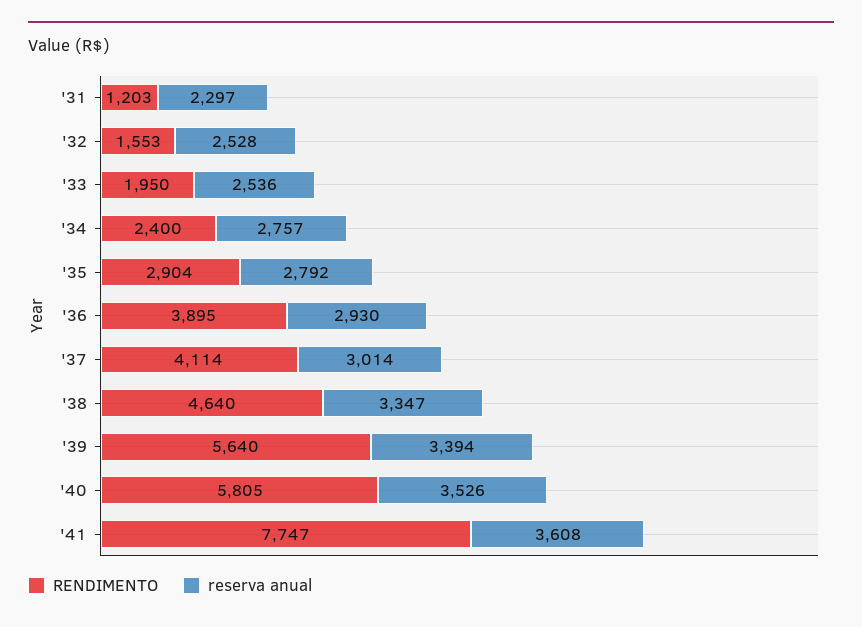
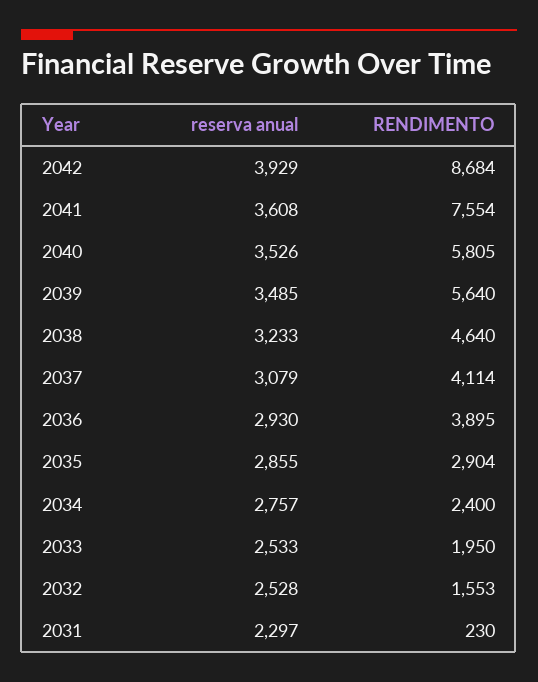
RENDIMENTO, '31: 1203 -> 230
reserva anual, '33: 2536 -> 2533
reserva anual, '35: 2792 -> 2855
reserva anual, '37: 3014 -> 3079
reserva anual, '38: 3347 -> 3233
reserva anual, '39: 3394 -> 3485
RENDIMENTO, '41: 7747 -> 7554
reserva anual, 2042: none -> 3929
RENDIMENTO, 2042: none -> 8684

